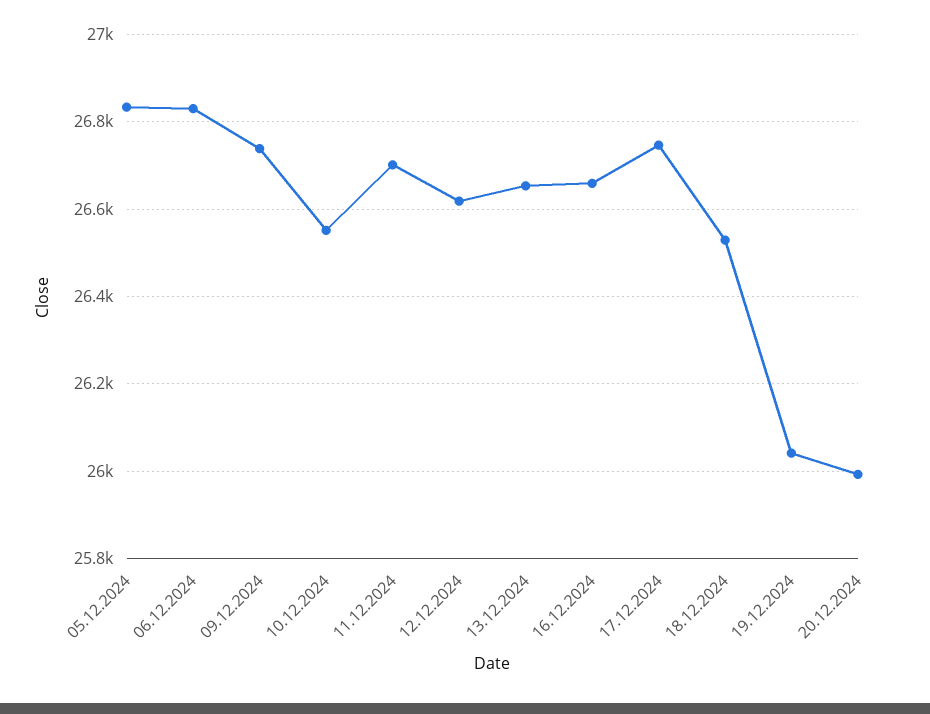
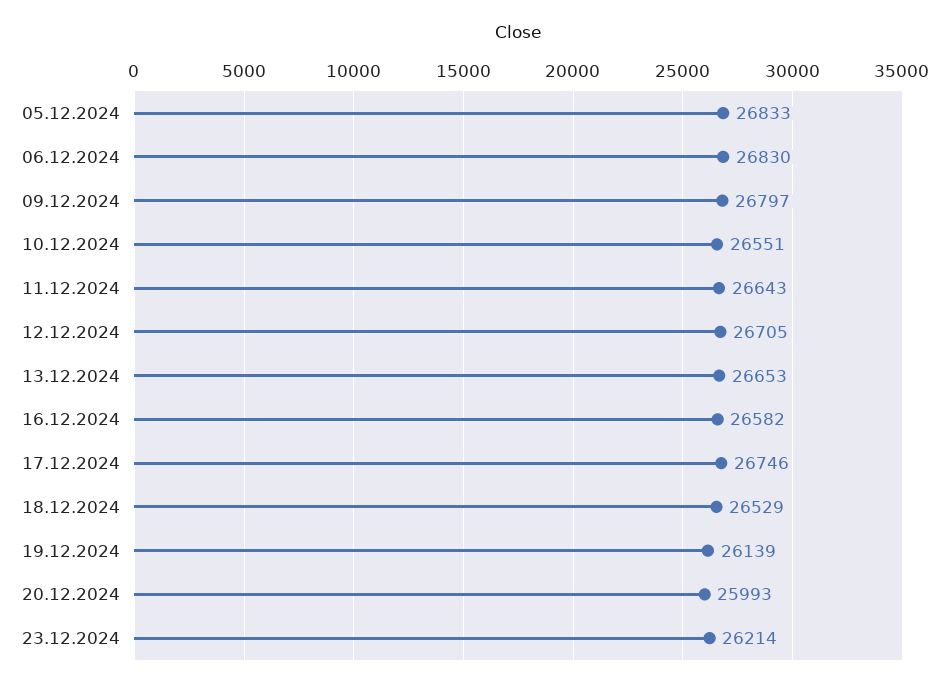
09.12.2024: 26740 -> 26797
11.12.2024: 26700 -> 26643
12.12.2024: 26620 -> 26705
16.12.2024: 26660 -> 26582
19.12.2024: 26040 -> 26139
23.12.2024: none -> 26214

